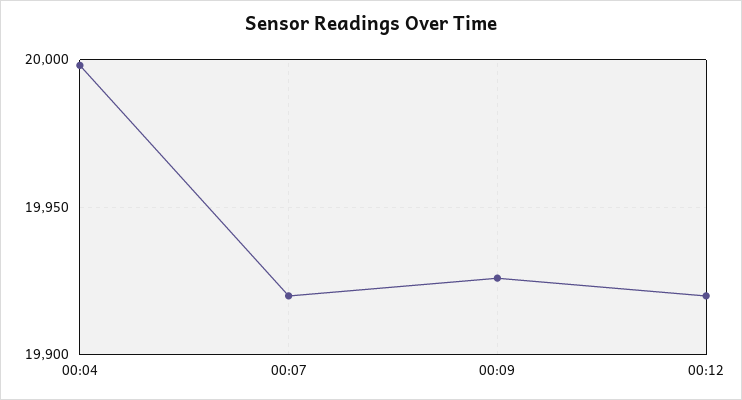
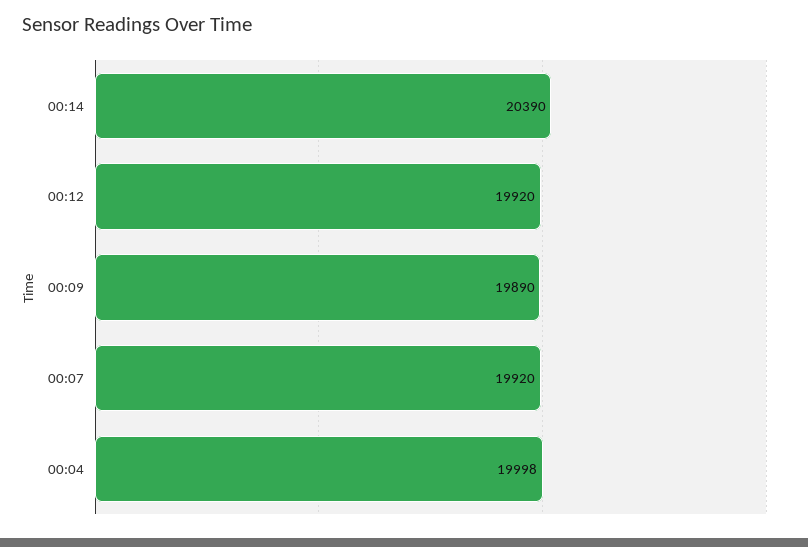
00:09: 19925 -> 19890
00:14: none -> 20390

